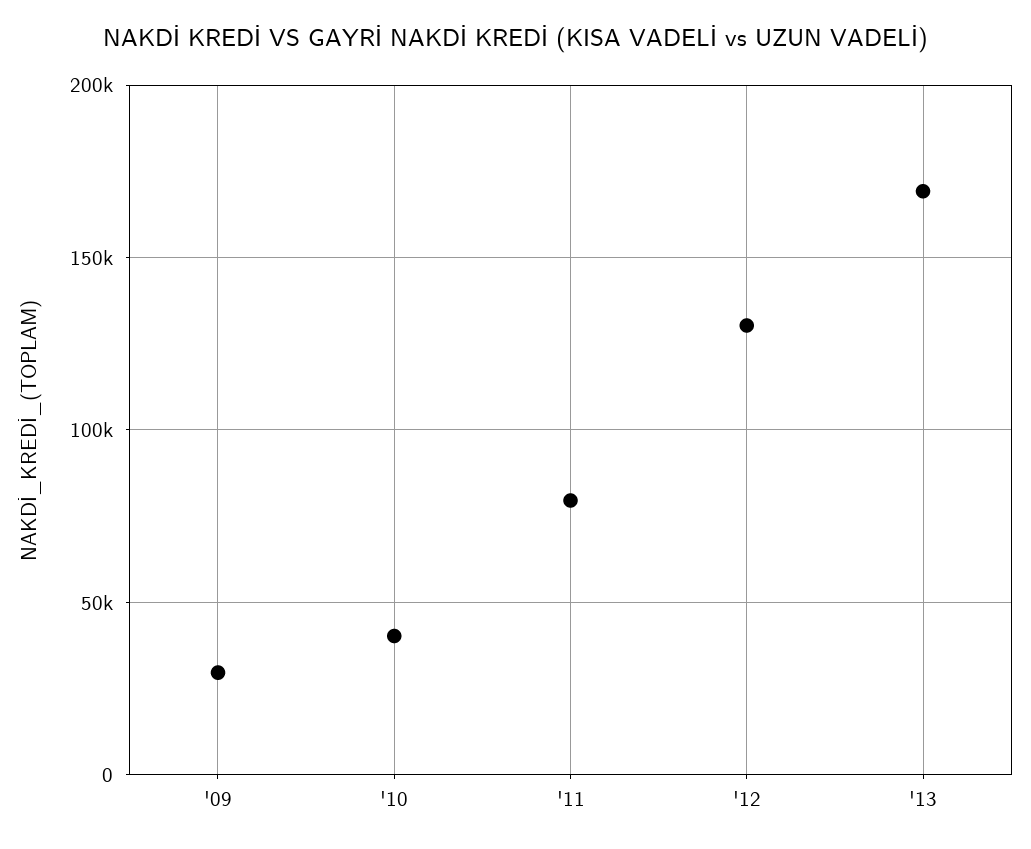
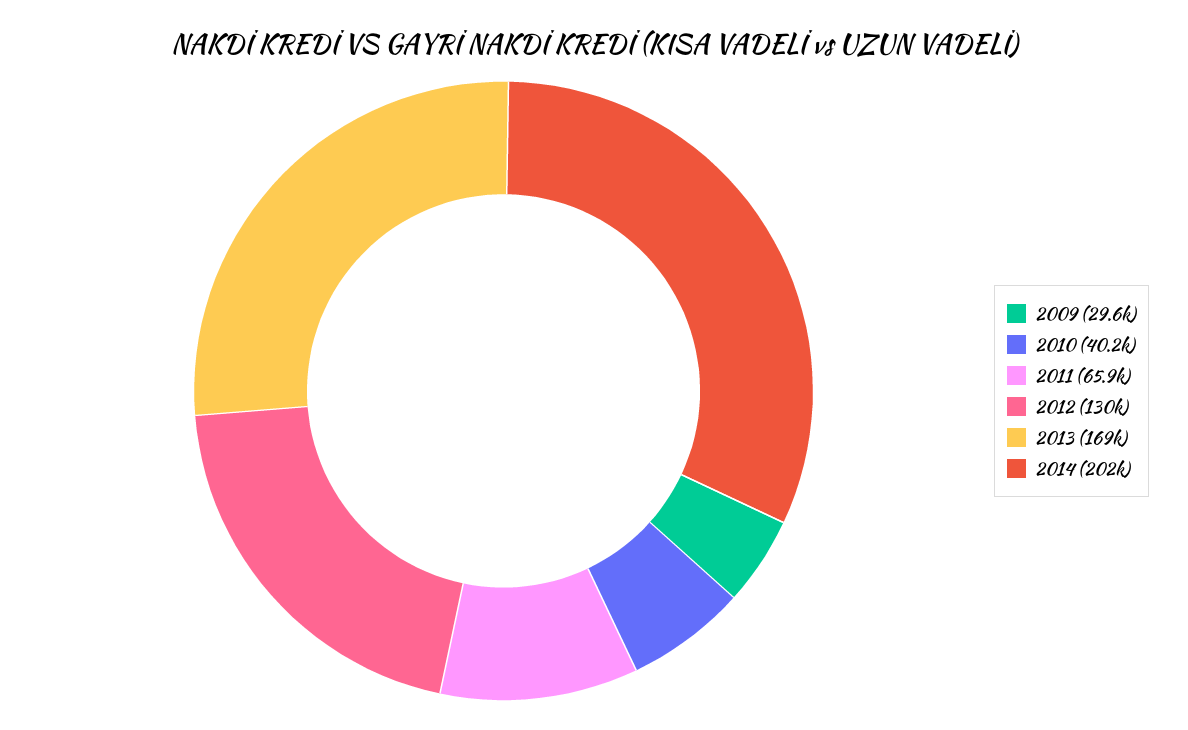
'11: 80000 -> 65900
2014: none -> 202000

